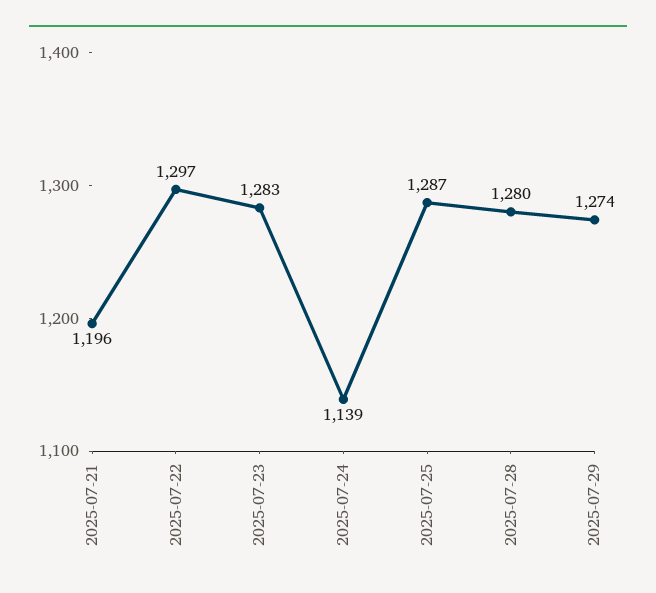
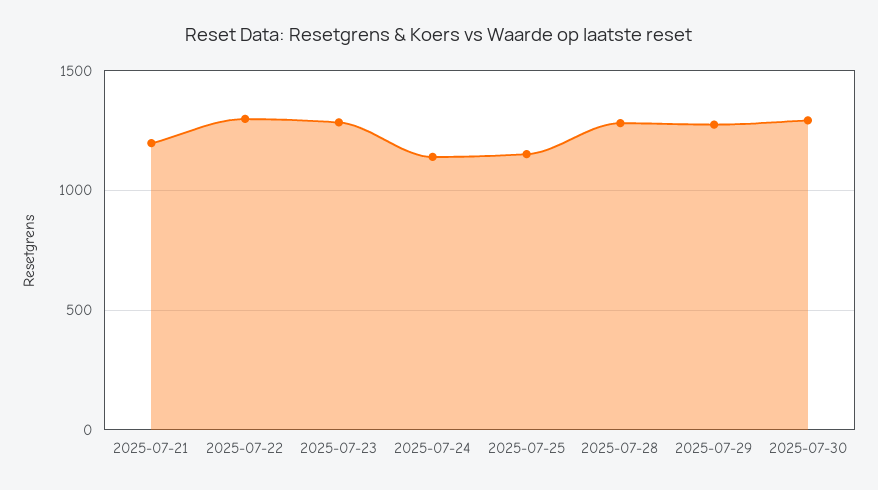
2025-07-25: 1287 -> 1150
2025-07-30: none -> 1300

